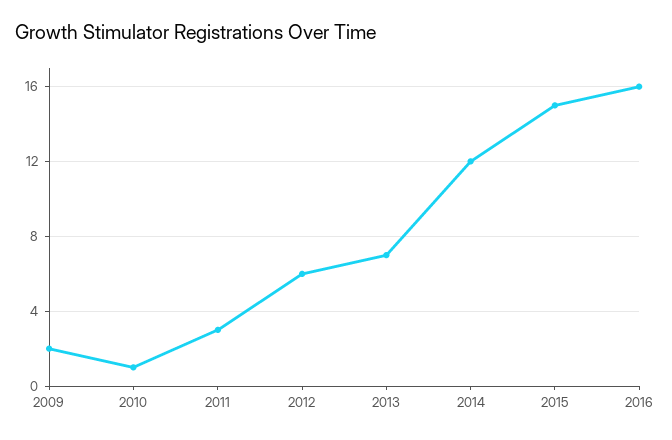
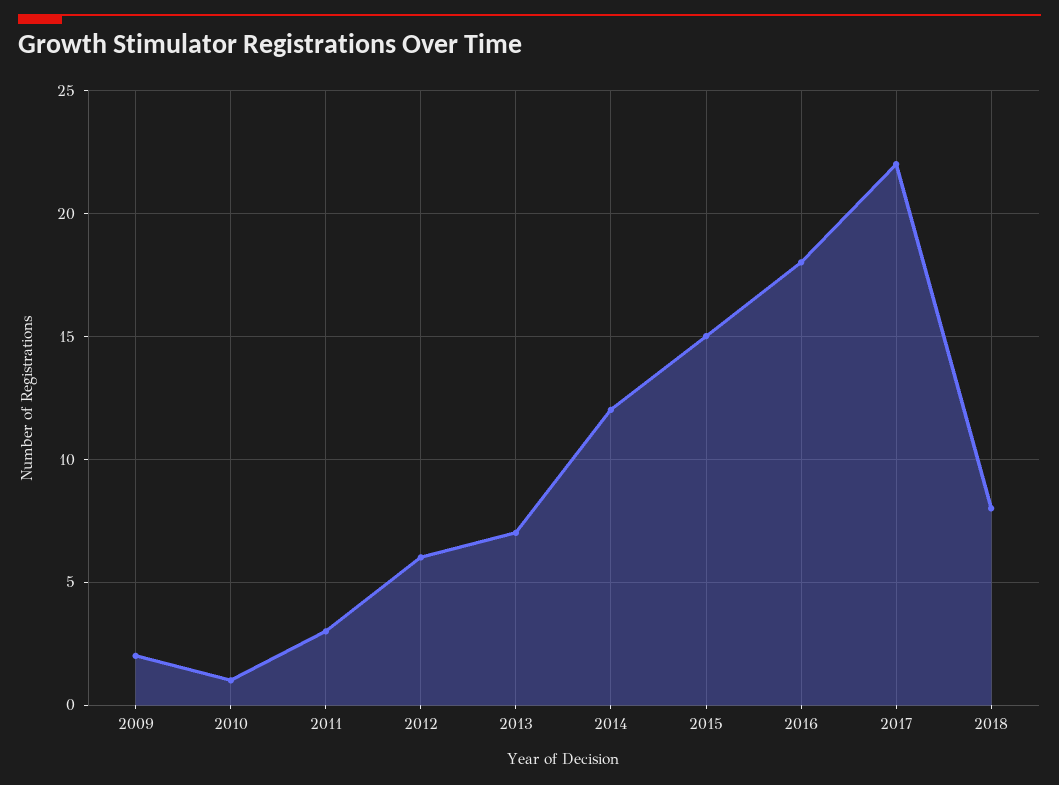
2016: 16 -> 18
2017: none -> 22
2018: none -> 8

